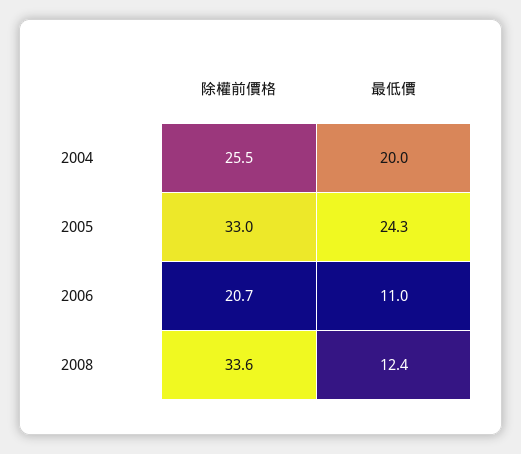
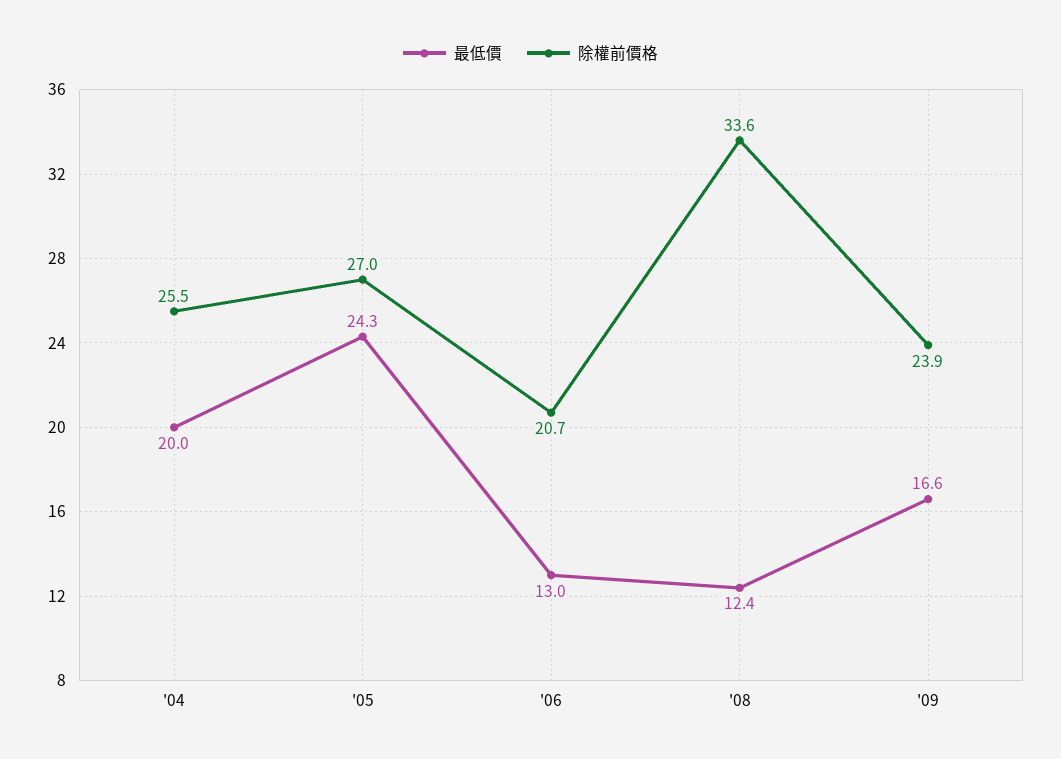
除權前價格, 2005: 33 -> 27
最低價, 2006: 11 -> 13
最低價, '09: none -> 16.6
除權前價格, '09: none -> 23.9

